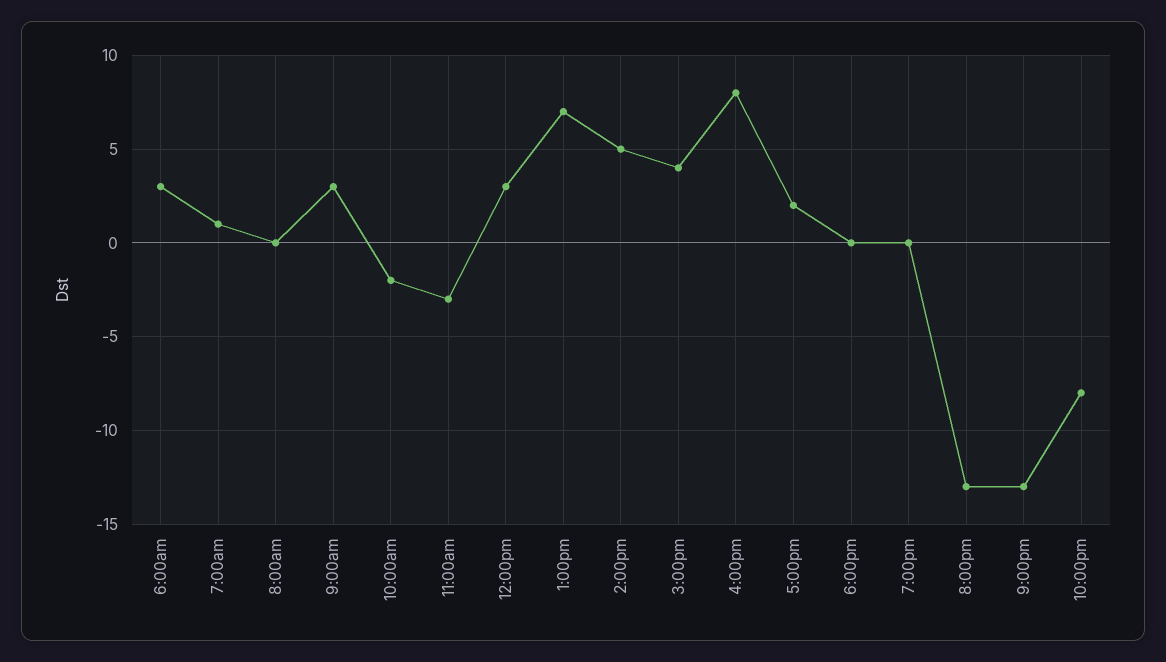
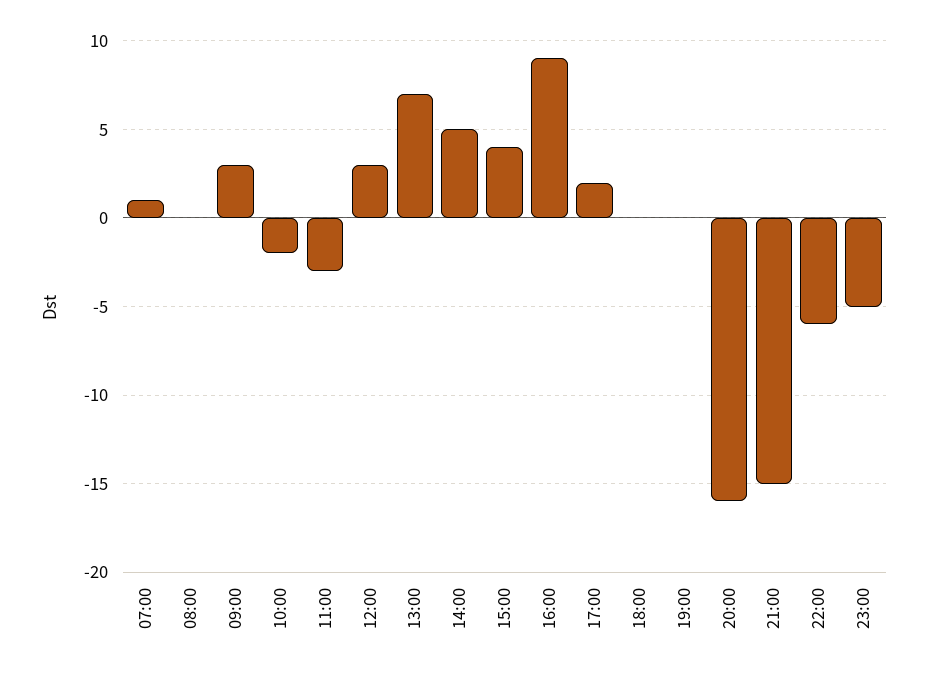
6:00am: 3 -> none
4:00pm: 8 -> 9
8:00pm: -13 -> -16
9:00pm: -13 -> -15
10:00pm: -8 -> -6
23:00: none -> -5

